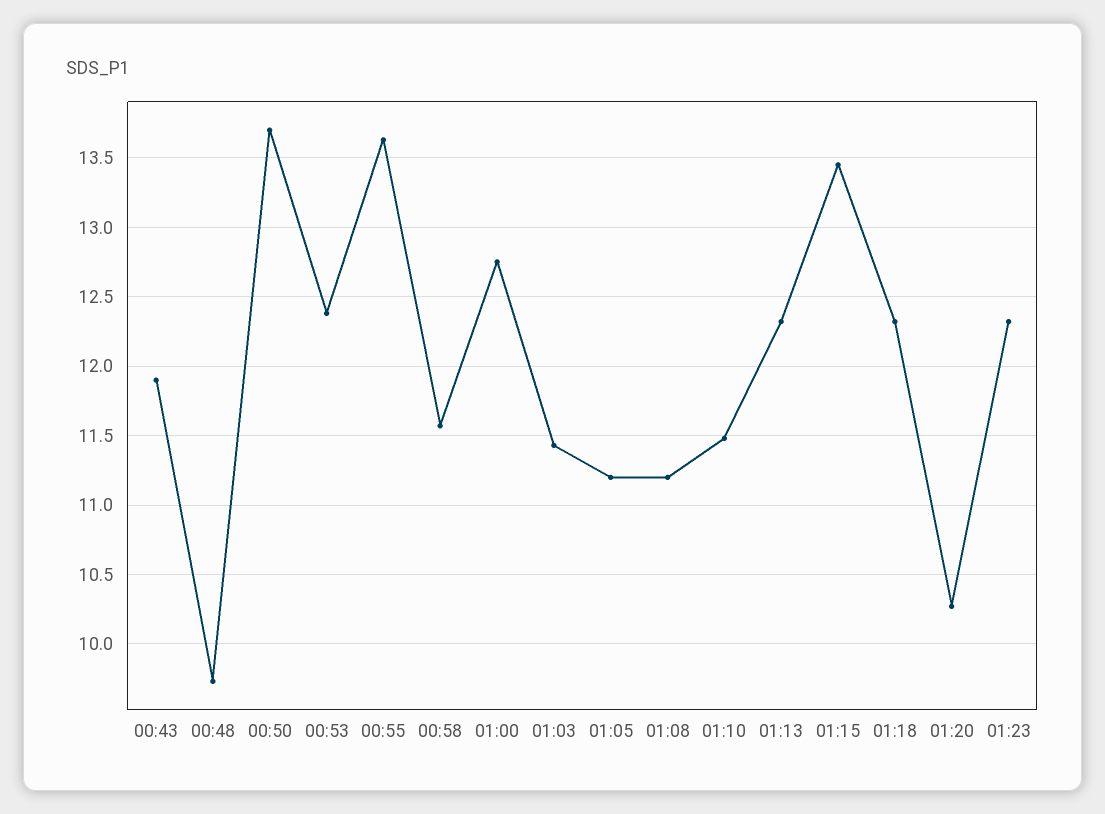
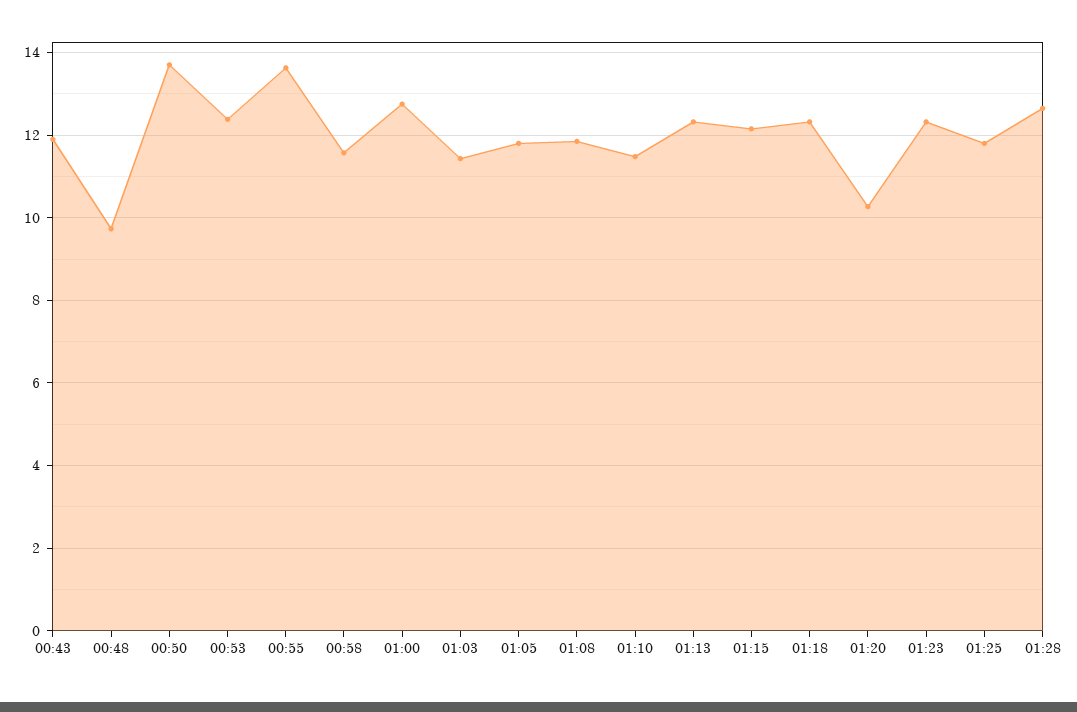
01:05: 11.2 -> 11.8
01:08: 11.2 -> 11.8
01:15: 13.45 -> 12.2
01:25: none -> 11.8
01:28: none -> 12.6

